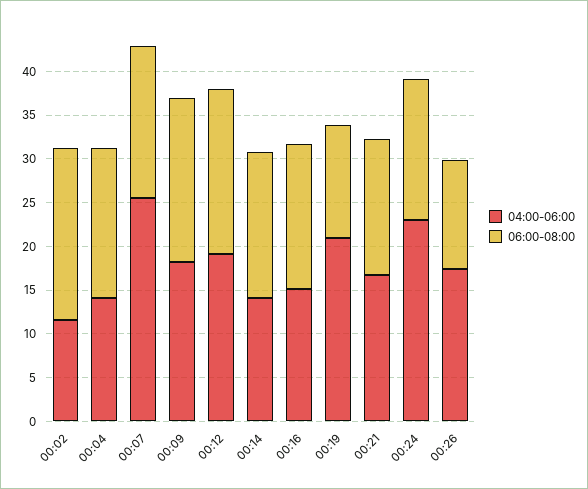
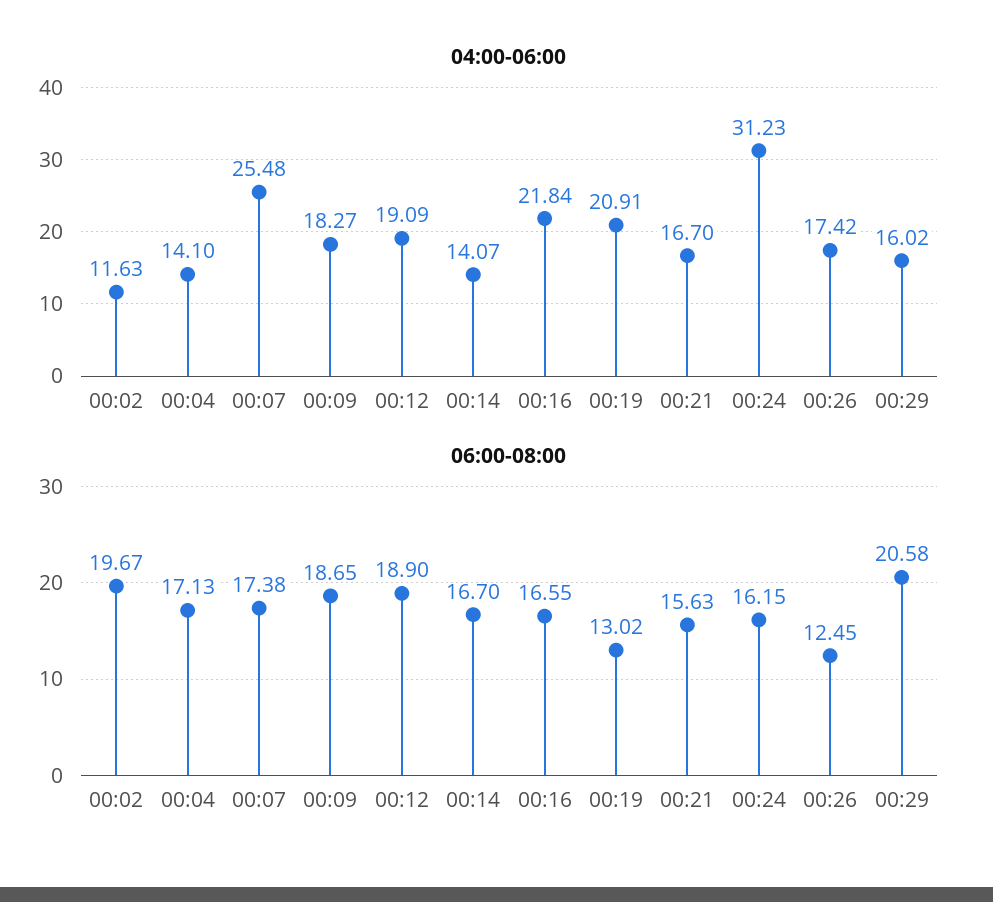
04:00-06:00, 00:16: 15 -> 21.84
04:00-06:00, 00:24: 23 -> 31.23
04:00-06:00, 00:29: none -> 16.02
06:00-08:00, 00:29: none -> 20.58

